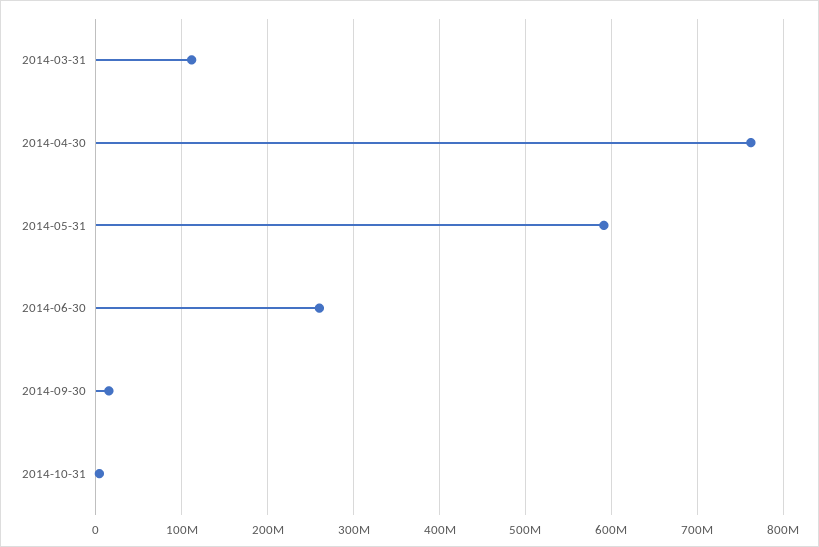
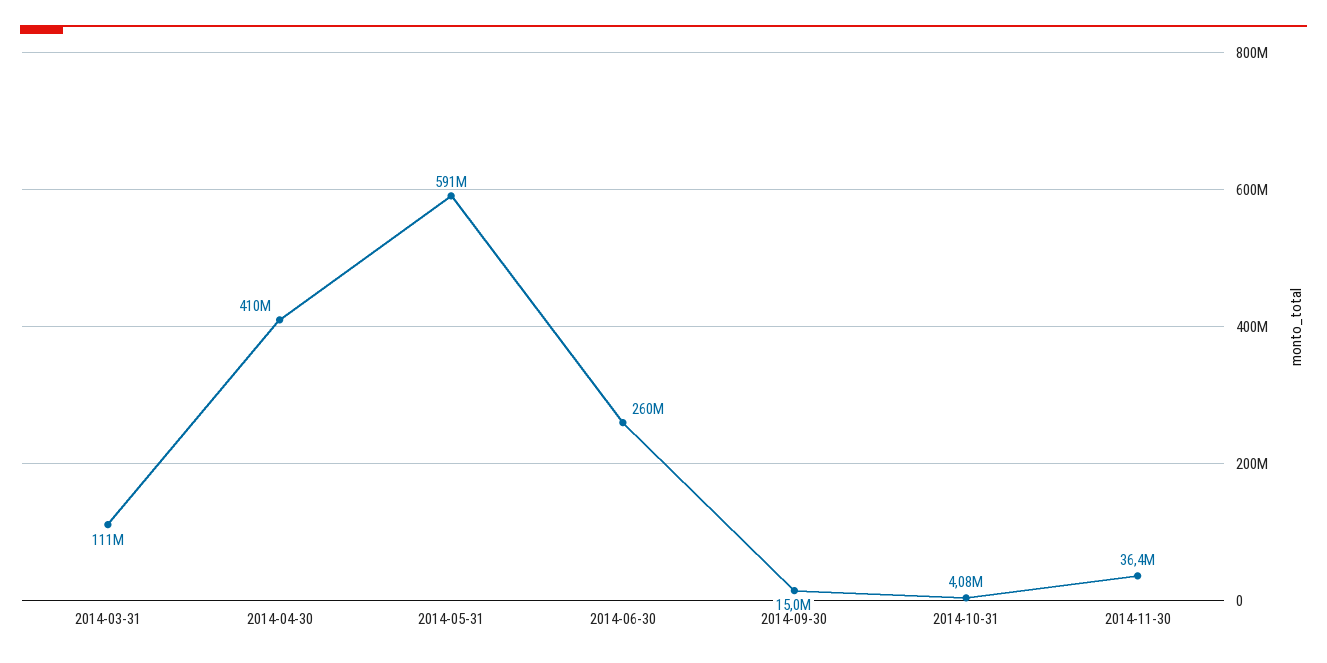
2014-04-30: 760000000 -> 410000000
2014-11-30: none -> 36400000

